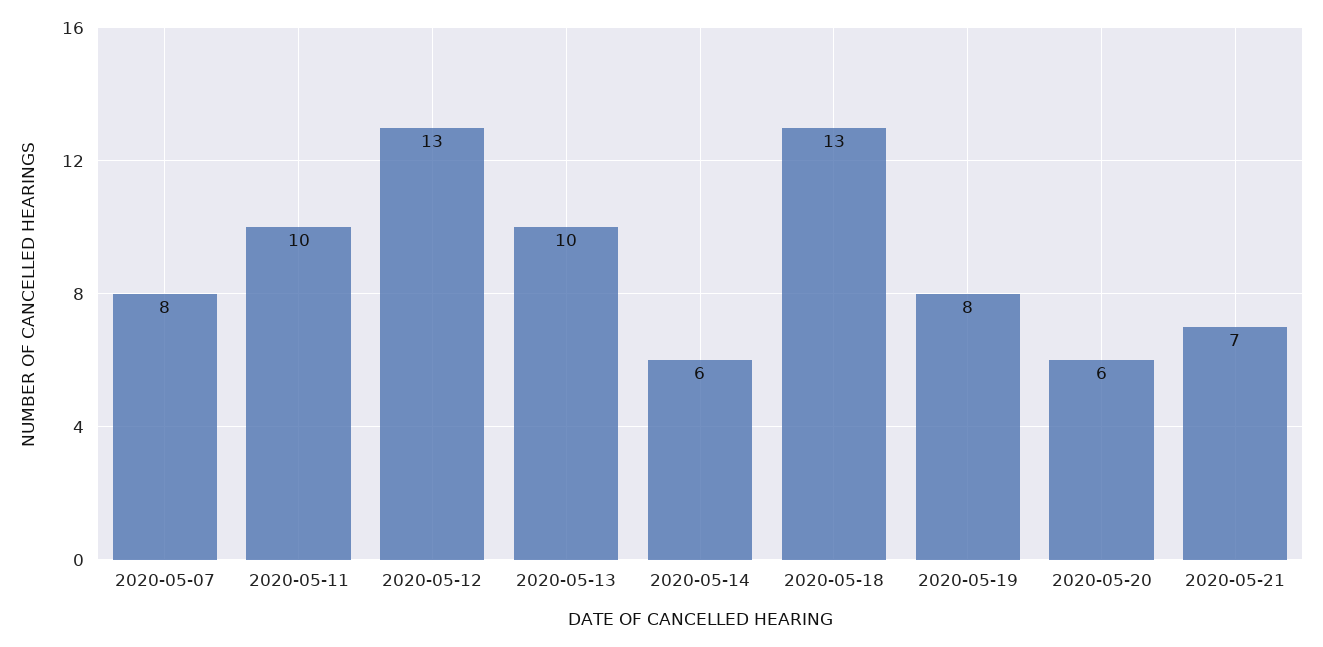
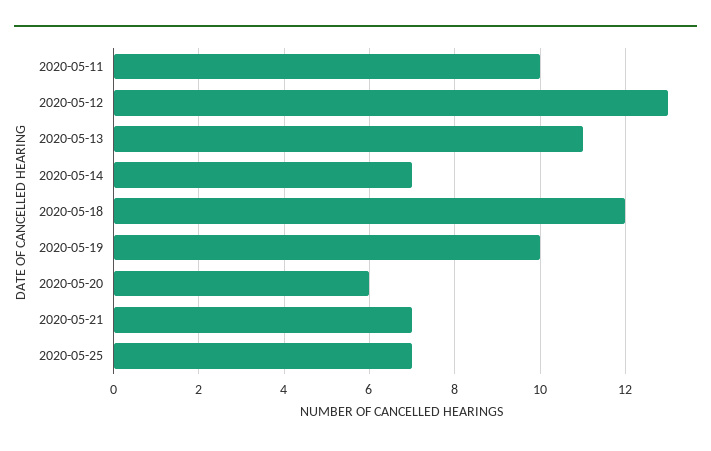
2020-05-07: 8 -> none
2020-05-13: 10 -> 11
2020-05-14: 6 -> 7
2020-05-18: 13 -> 12
2020-05-19: 8 -> 10
2020-05-25: none -> 7

